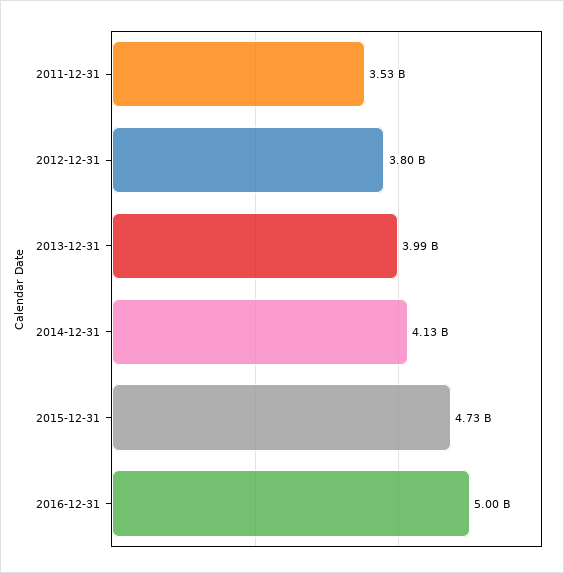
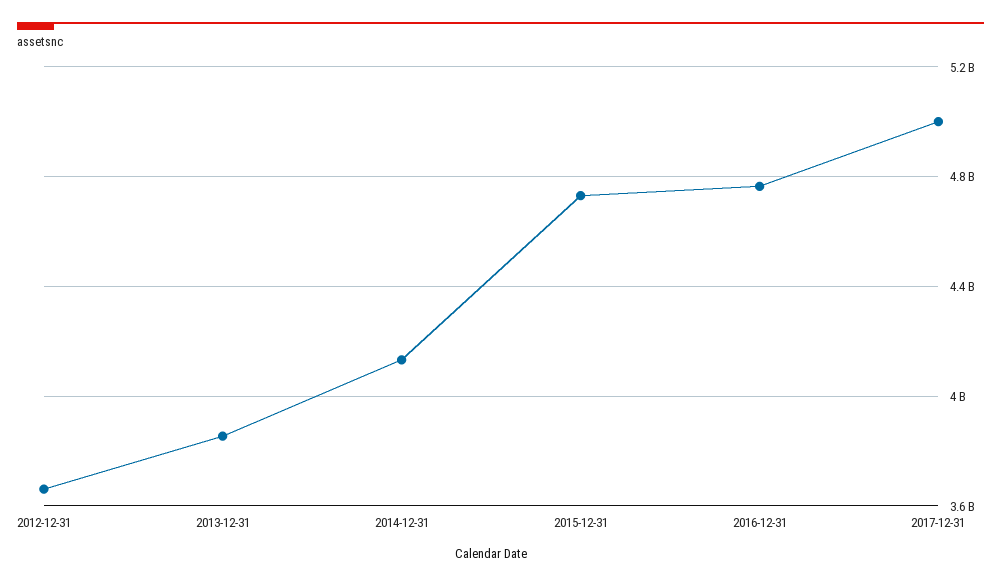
2011-12-31: 3530000000 -> none
2012-12-31: 3800000000 -> 3650000000
2013-12-31: 3990000000 -> 3850000000
2016-12-31: 5000000000 -> 4750000000
2017-12-31: none -> 5000000000

